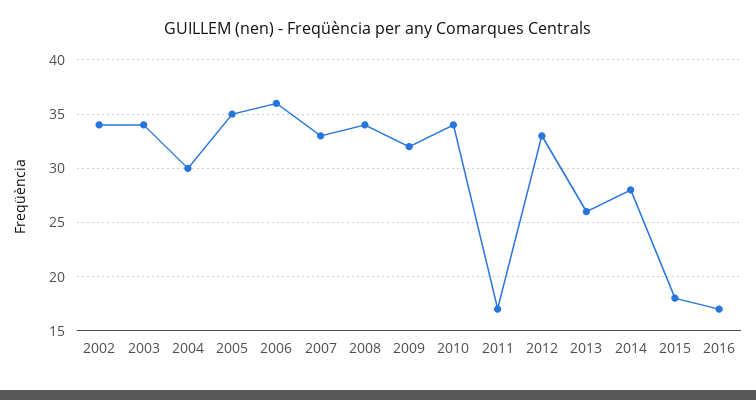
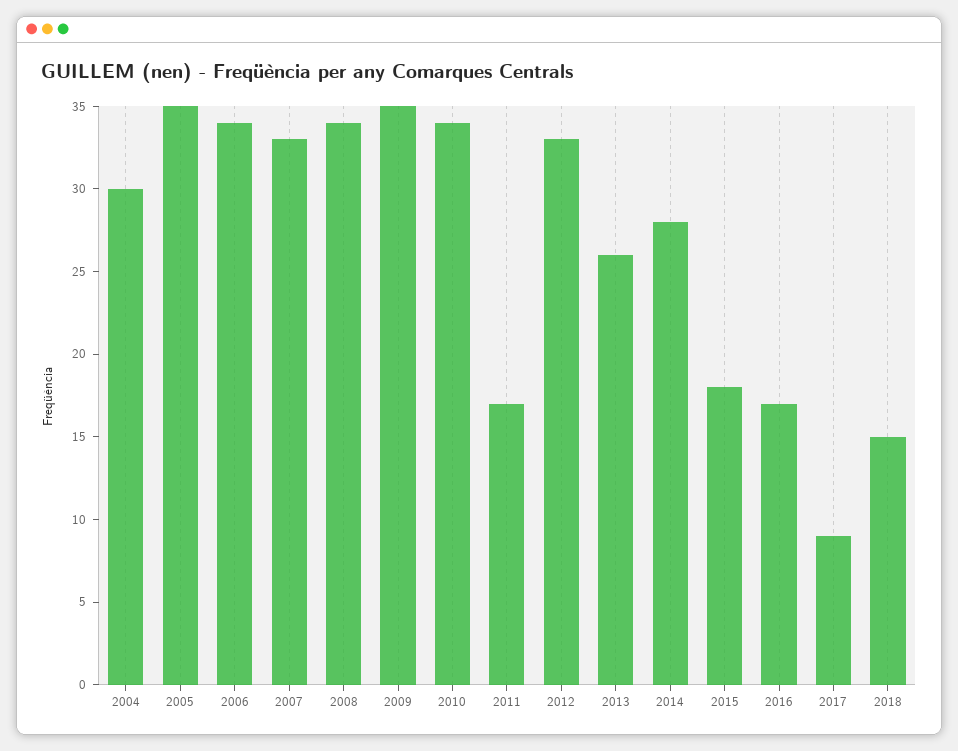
2002: 34 -> none
2003: 34 -> none
2006: 36 -> 34
2009: 32 -> 35
2017: none -> 9
2018: none -> 15

